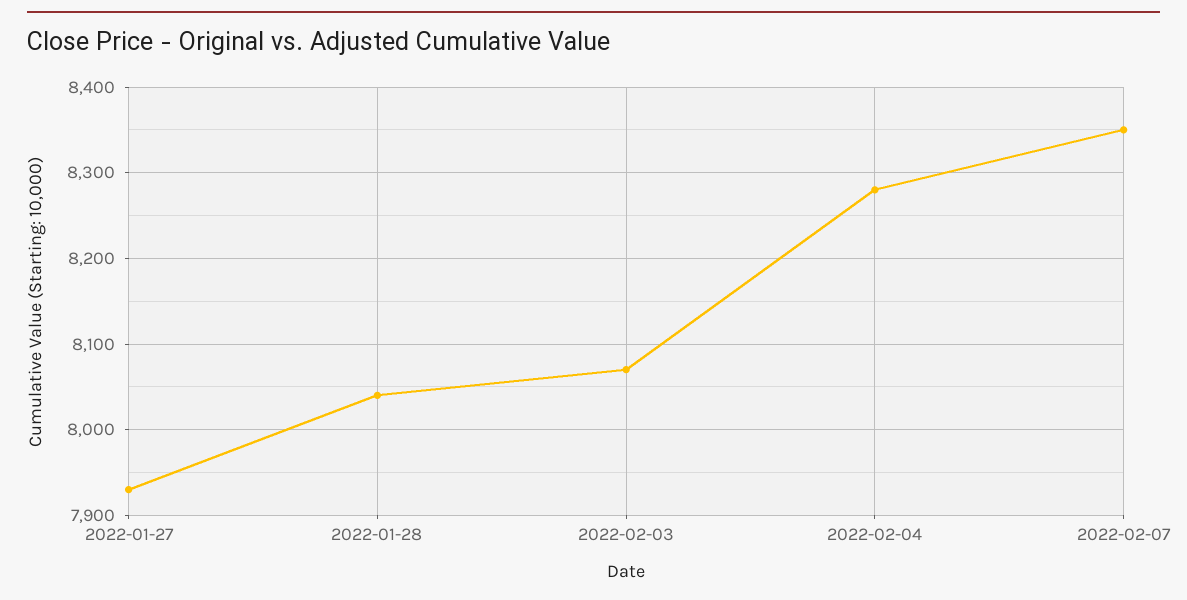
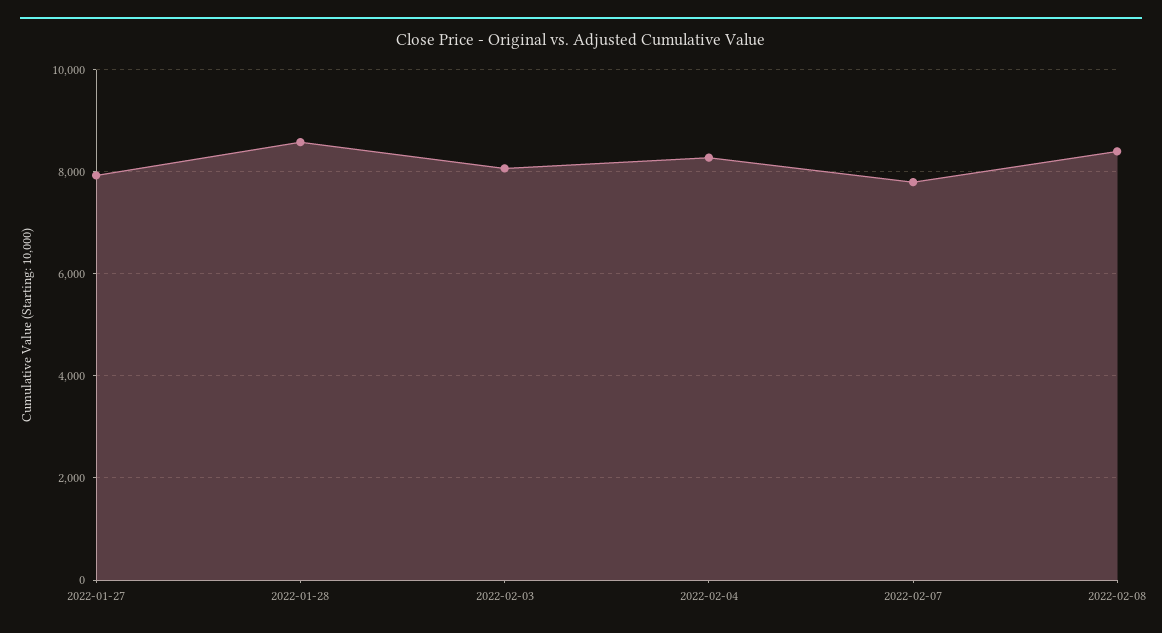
2022-01-28: 8040 -> 8600
2022-02-07: 8350 -> 7800
2022-02-08: none -> 8400

